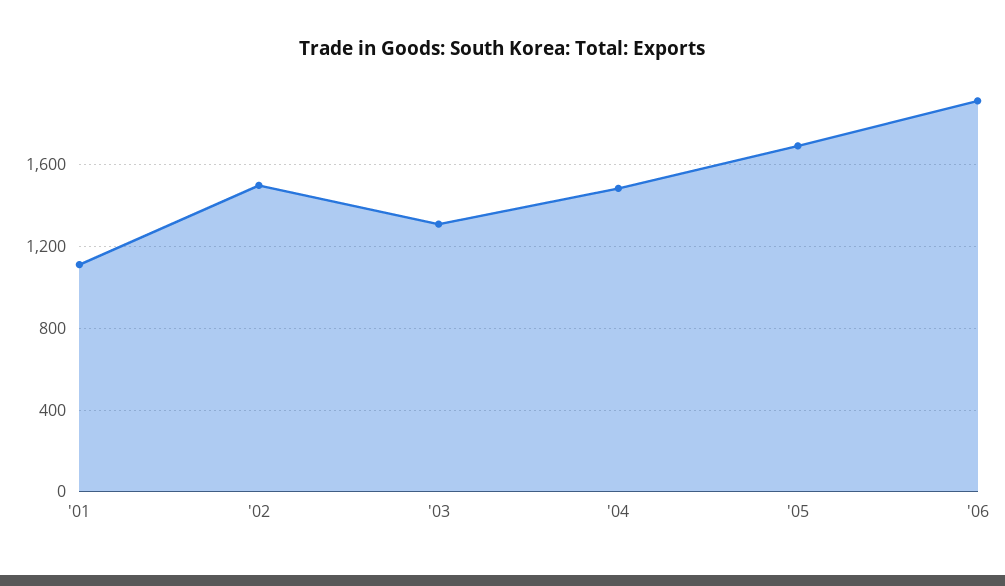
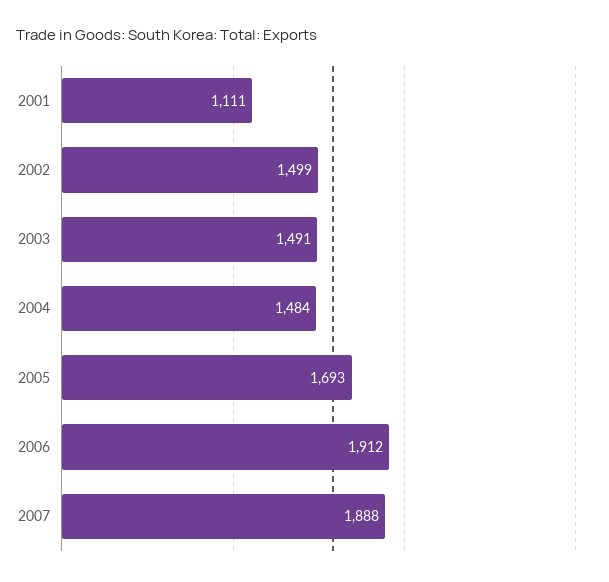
'03: 1300 -> 1491
2007: none -> 1888

